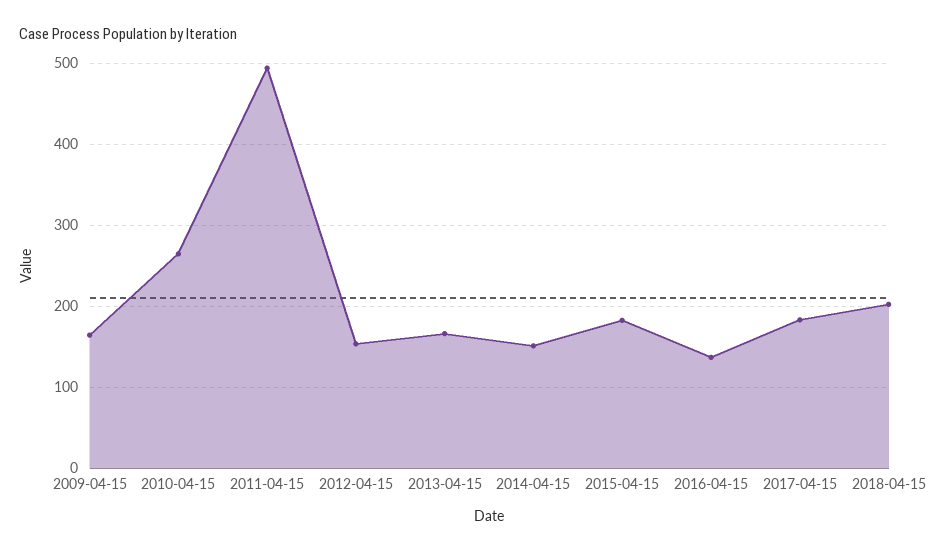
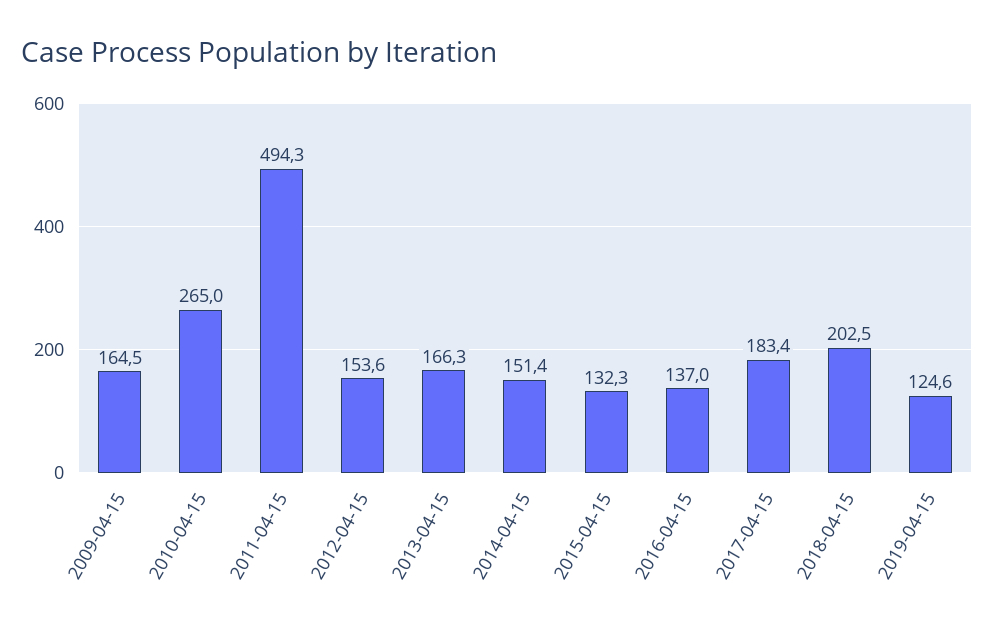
2015-04-15: 180 -> 132.3
2019-04-15: none -> 124.6

